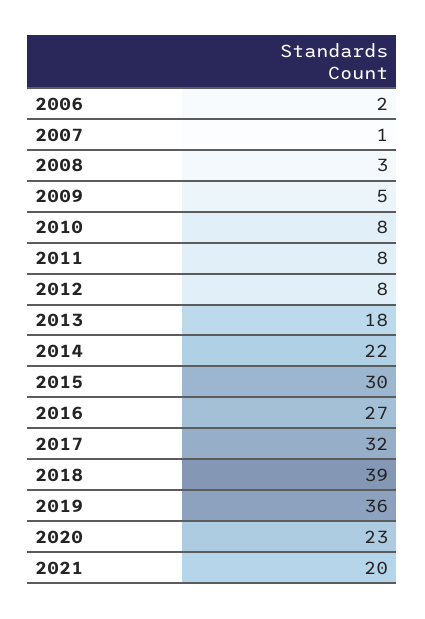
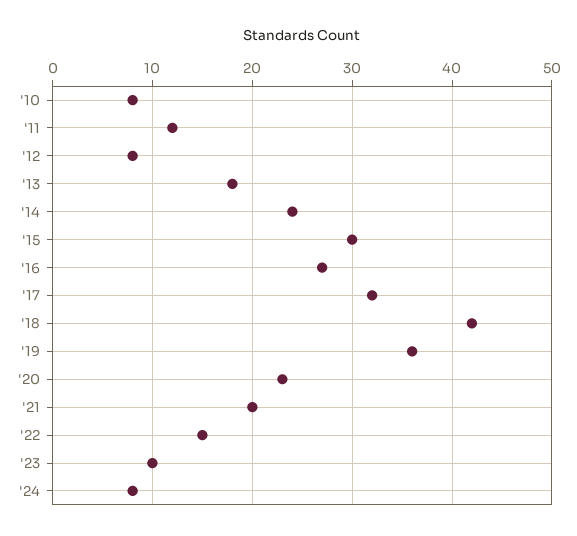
2006: 2 -> none
2007: 1 -> none
2008: 3 -> none
2009: 5 -> none
2011: 8 -> 12
2014: 22 -> 24
2018: 39 -> 42
'22: none -> 15
'23: none -> 10
'24: none -> 8

